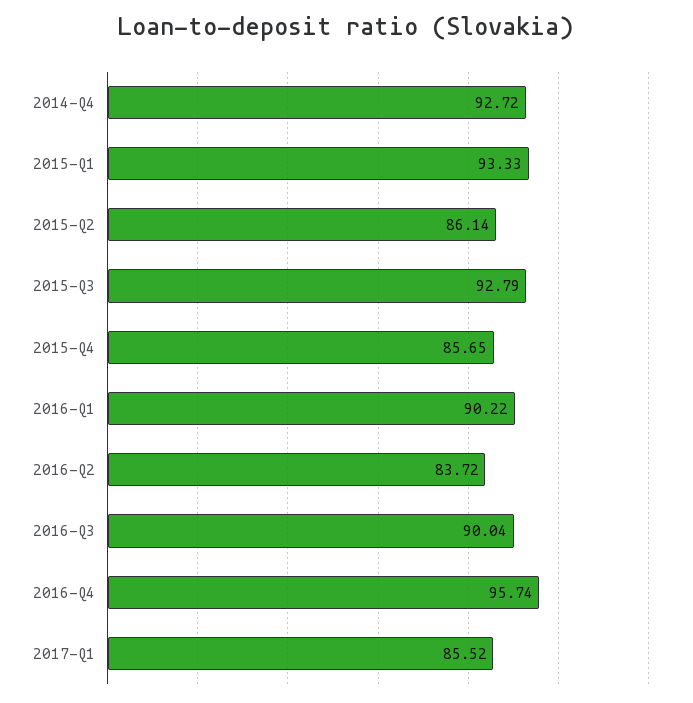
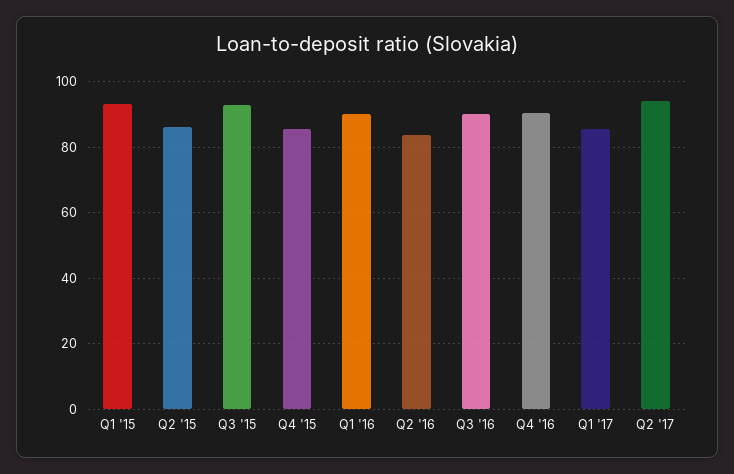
2014-Q4: 92.72 -> none
2016-Q4: 95.74 -> 90
Q2 '17: none -> 94

